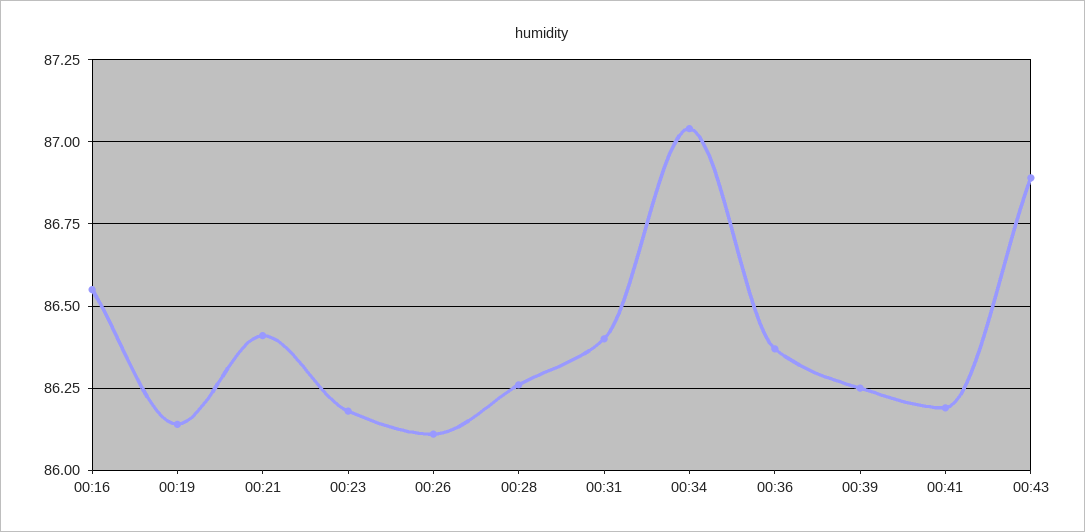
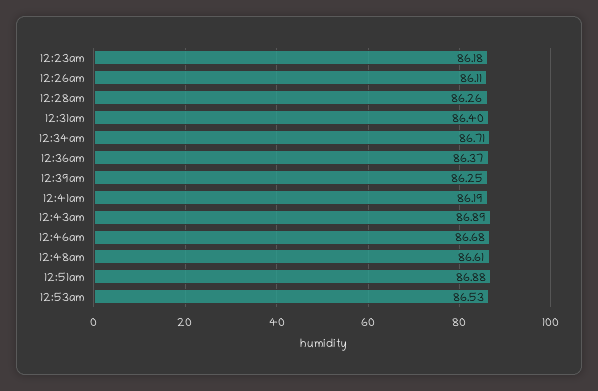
00:16: 86.55 -> none
00:19: 86.15 -> none
00:21: 86.4 -> none
00:34: 87.05 -> 86.71
12:46am: none -> 86.68
12:48am: none -> 86.61
12:51am: none -> 86.88
12:53am: none -> 86.53

